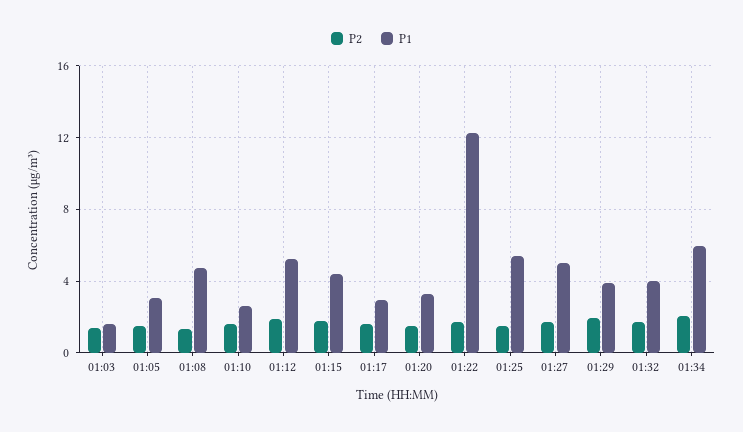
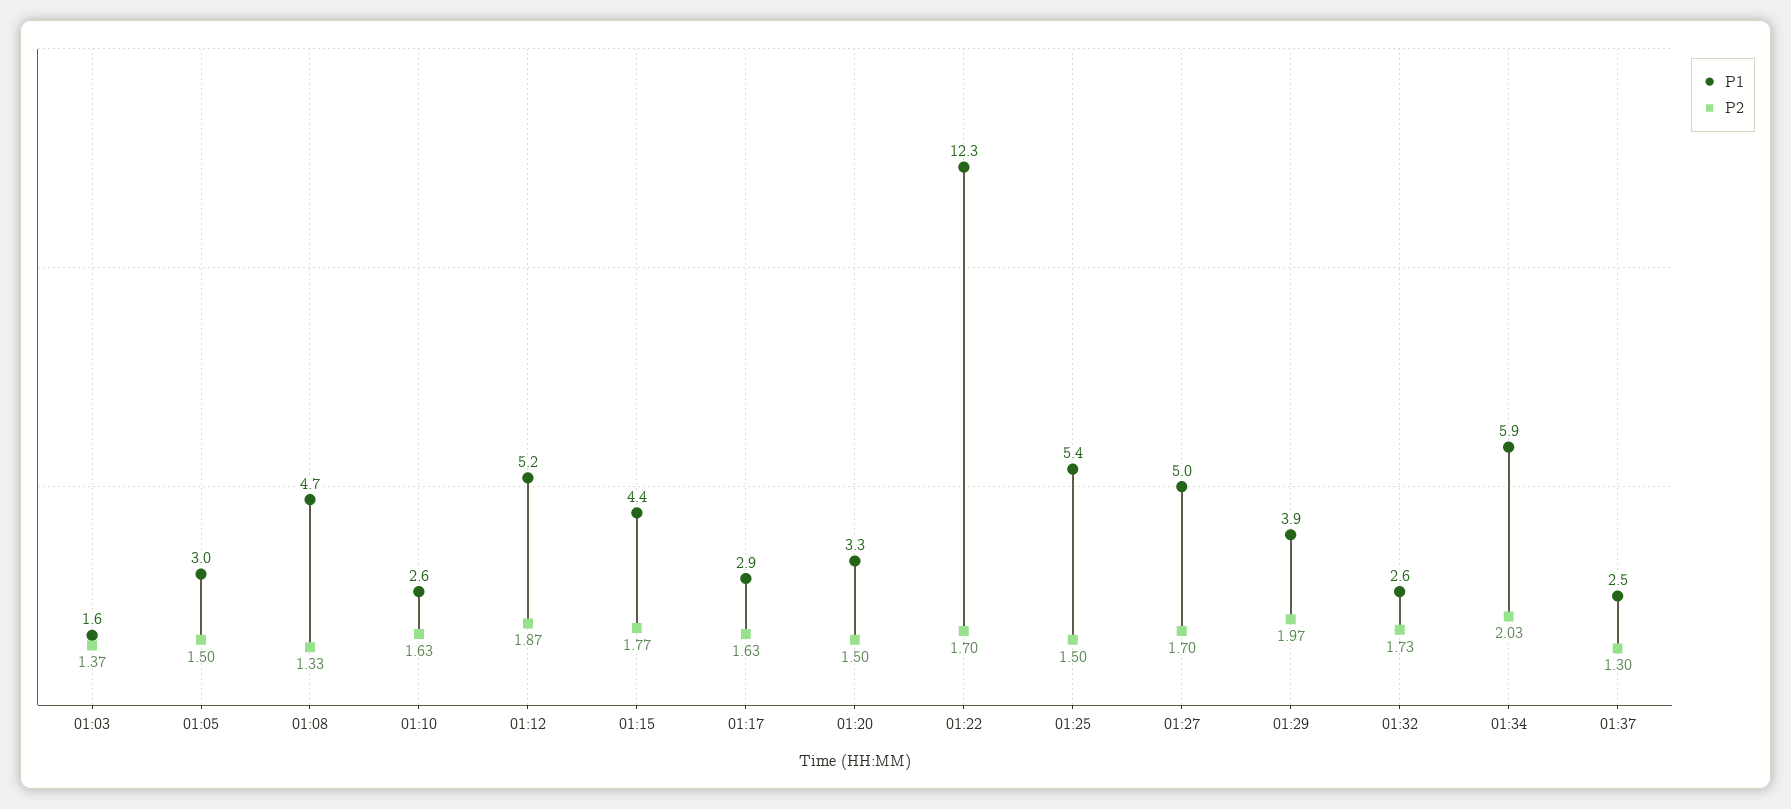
P1, 01:32: 4 -> 2.6
P1, 01:37: none -> 2.5
P2, 01:37: none -> 1.3

